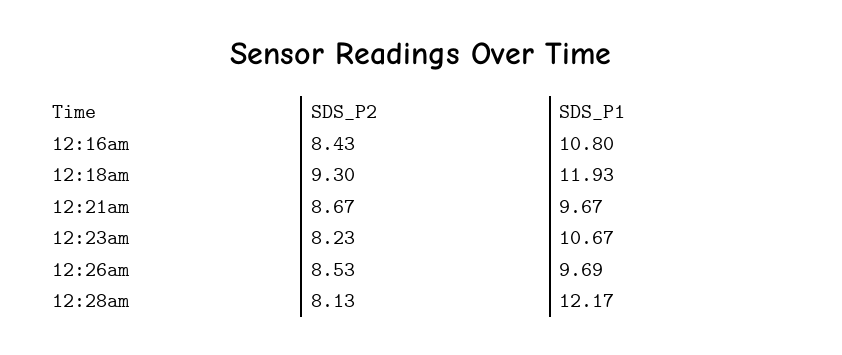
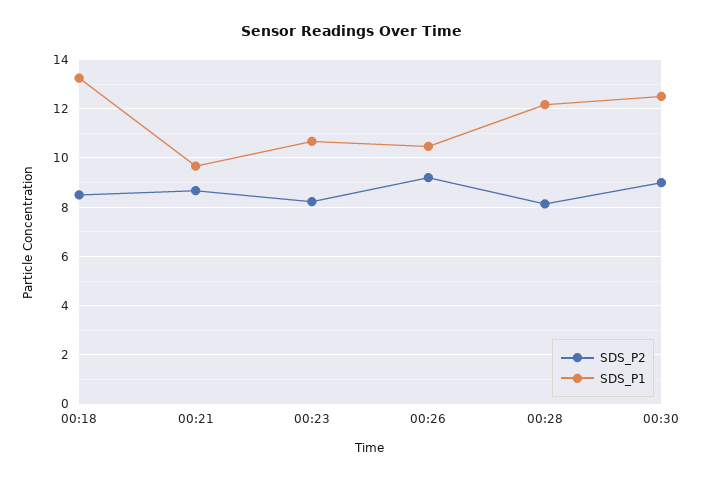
SDS_P2, 12:16am: 8.43 -> none
SDS_P1, 12:16am: 10.8 -> none
SDS_P2, 12:18am: 9.3 -> 8.5
SDS_P1, 12:18am: 11.93 -> 13.25
SDS_P2, 12:26am: 8.53 -> 9.25
SDS_P1, 12:26am: 9.69 -> 10.5
SDS_P2, 00:30: none -> 9
SDS_P1, 00:30: none -> 12.5

